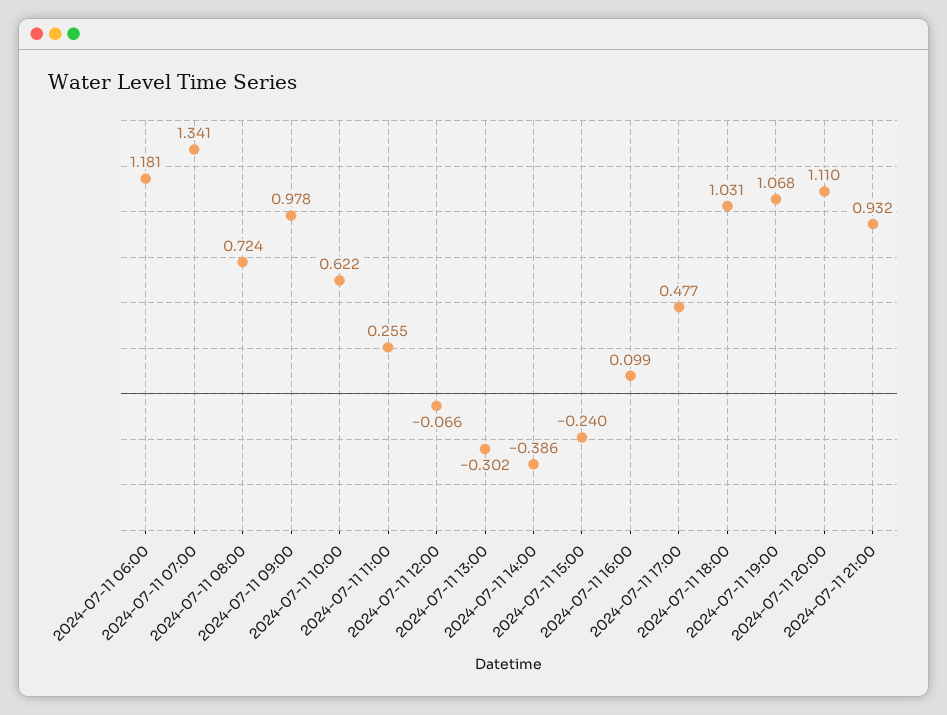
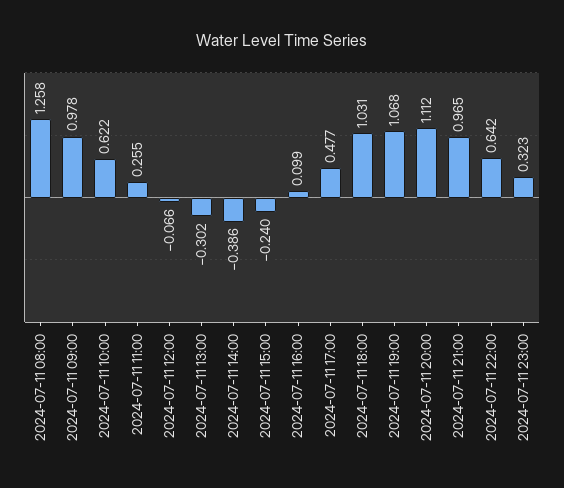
2024-07-11 06:00: 1.181 -> none
2024-07-11 07:00: 1.341 -> none
2024-07-11 08:00: 0.724 -> 1.258
2024-07-11 20:00: 1.11 -> 1.112
2024-07-11 21:00: 0.932 -> 0.965
2024-07-11 22:00: none -> 0.642
2024-07-11 23:00: none -> 0.323

